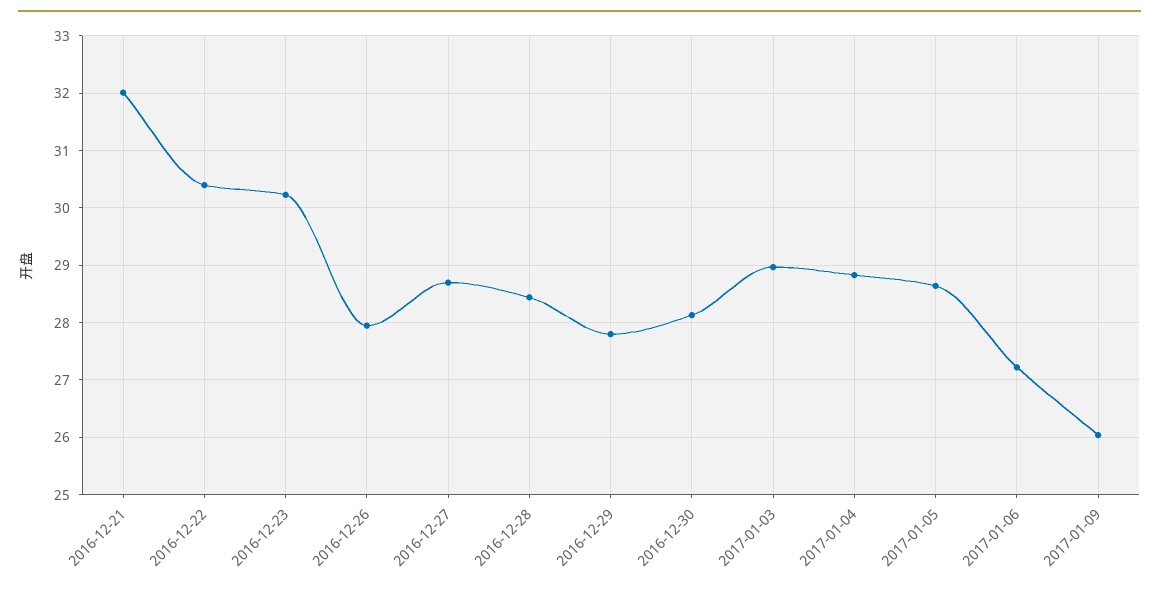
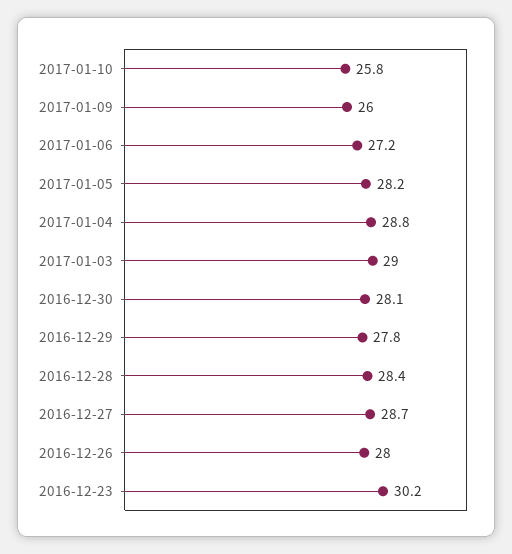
2016-12-21: 32 -> none
2016-12-22: 30.4 -> none
2017-01-05: 28.6 -> 28.2
2017-01-10: none -> 25.8

